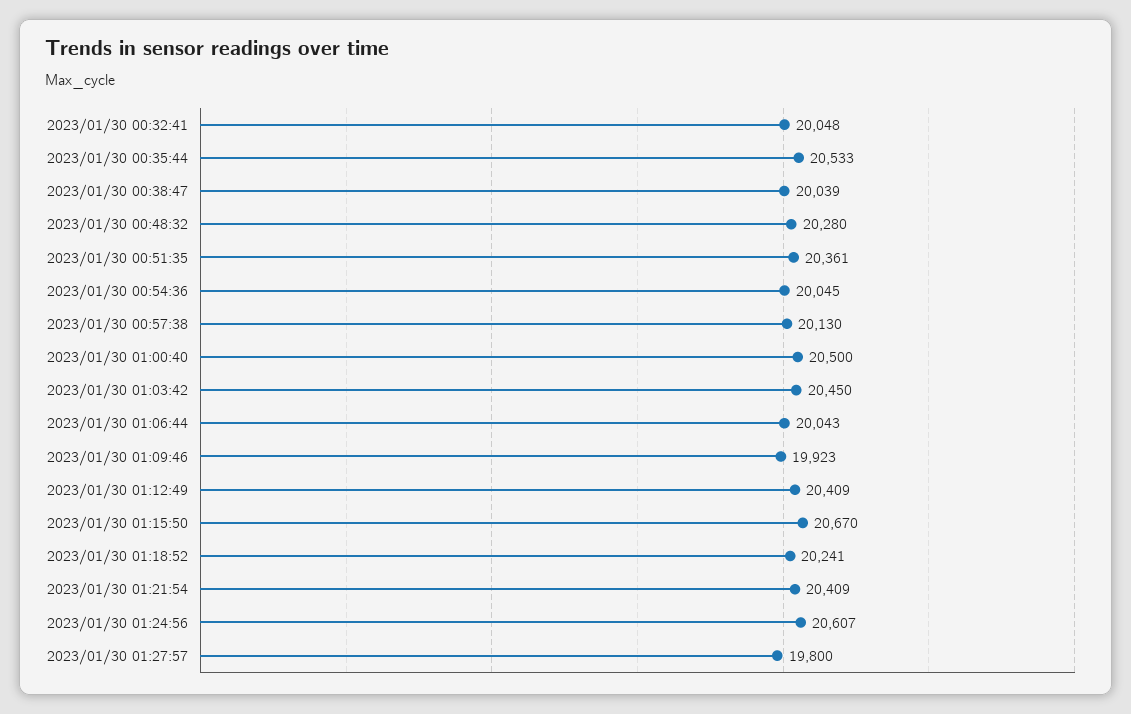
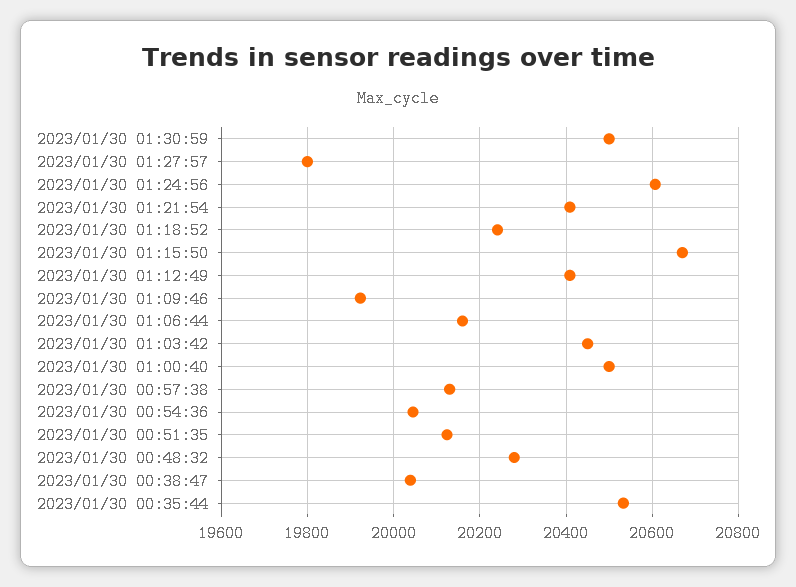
2023/01/30 00:32:41: 20048 -> none
2023/01/30 00:51:35: 20361 -> 20120
2023/01/30 01:06:44: 20043 -> 20160
2023/01/30 01:30:59: none -> 20500

